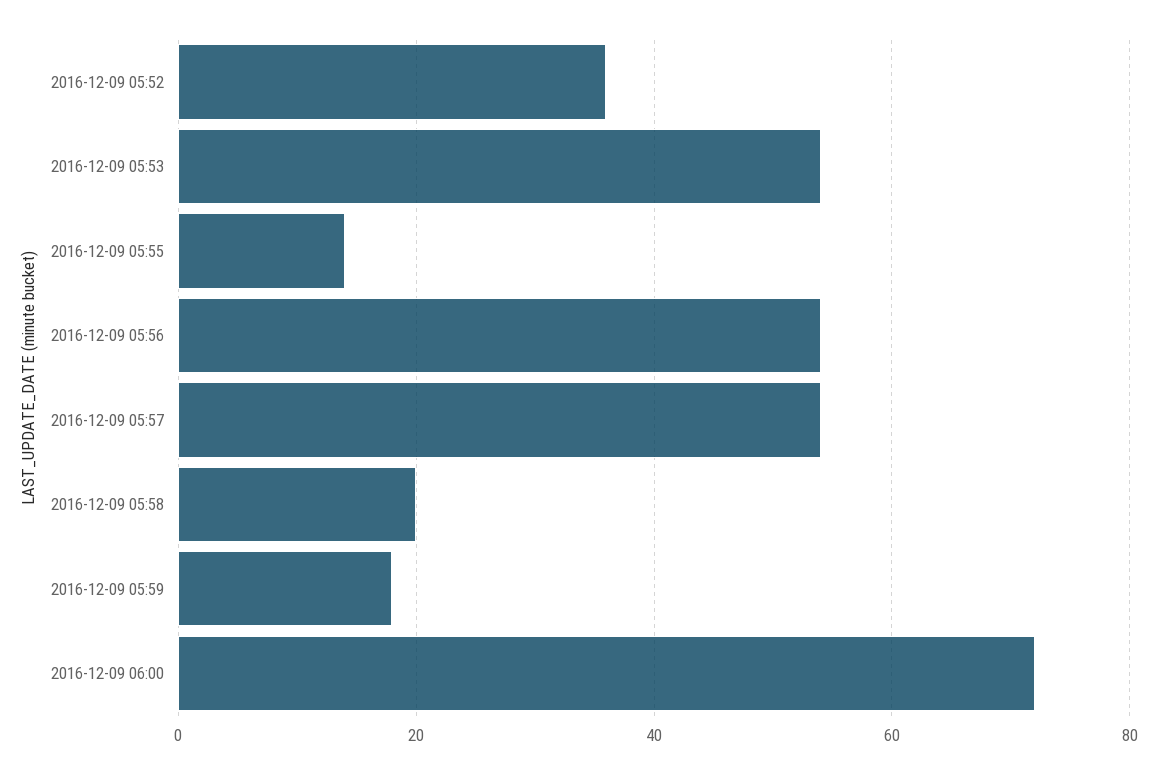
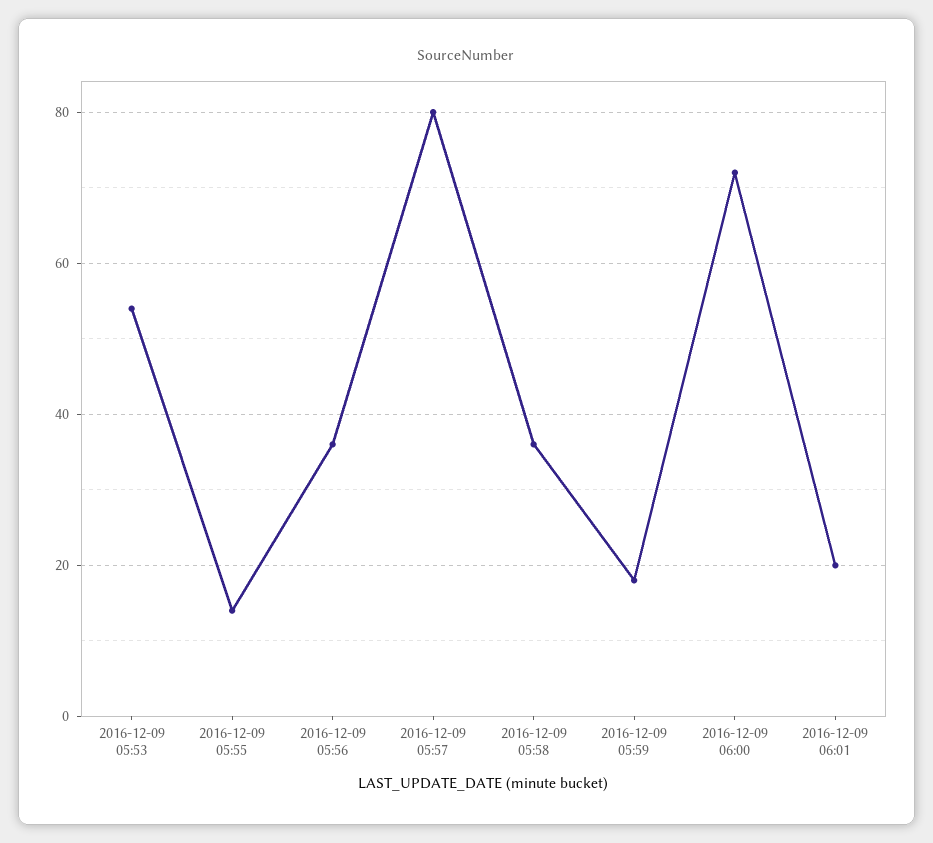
2016-12-09 05:52: 35 -> none
2016-12-09 05:56: 55 -> 35
2016-12-09 05:57: 55 -> 80
2016-12-09 05:58: 20 -> 35
2016-12-09 06:01: none -> 20

